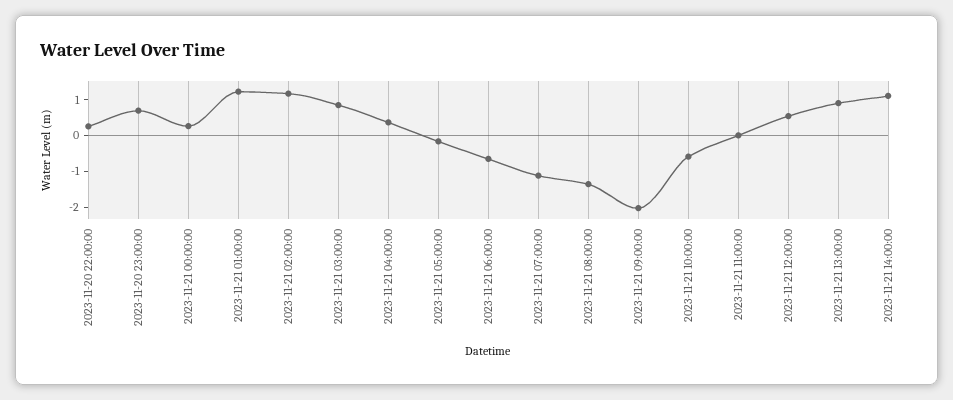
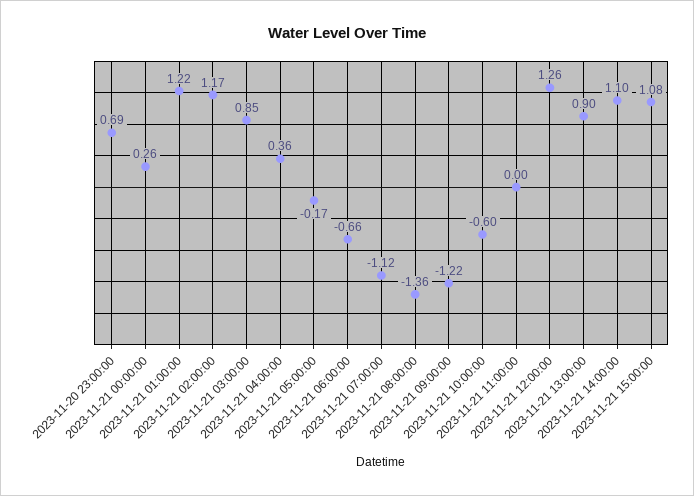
2023-11-20 22:00:00: 0.25 -> none
2023-11-21 09:00:00: -2 -> -1.22
2023-11-21 12:00:00: 0.5 -> 1.26
2023-11-21 15:00:00: none -> 1.08

